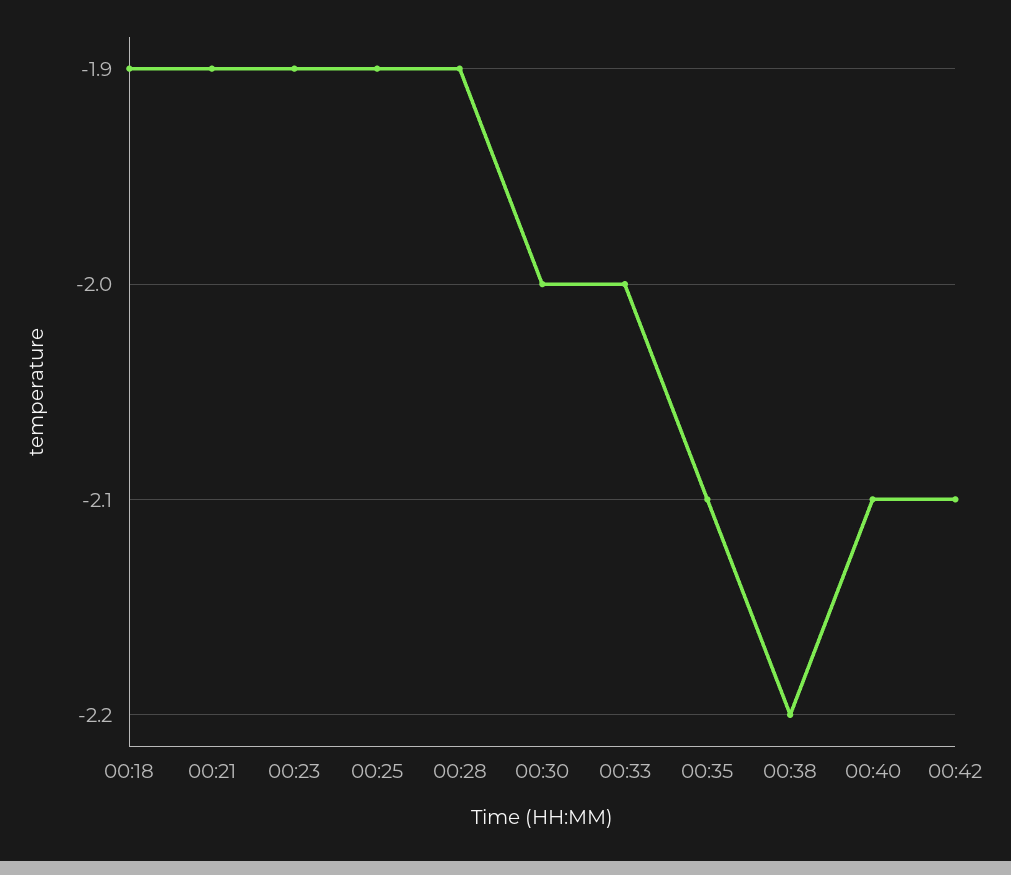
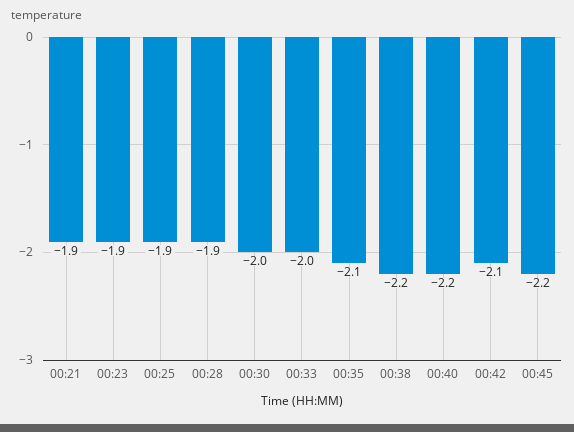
00:18: -1.9 -> none
00:40: -2.1 -> -2.2
00:45: none -> -2.2

